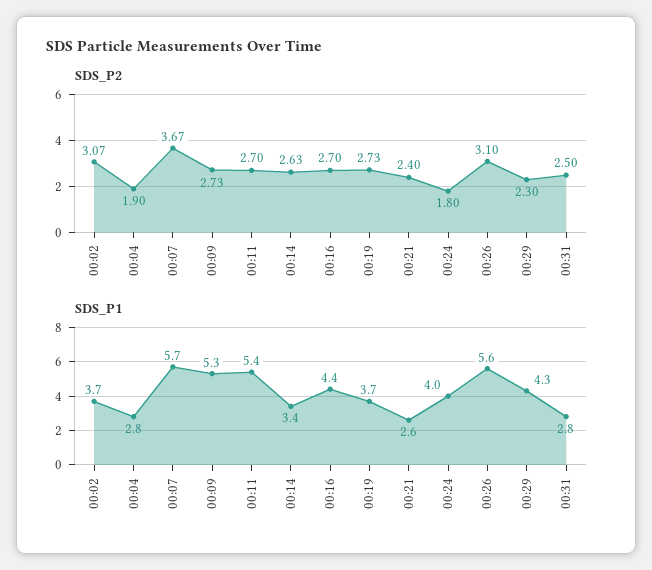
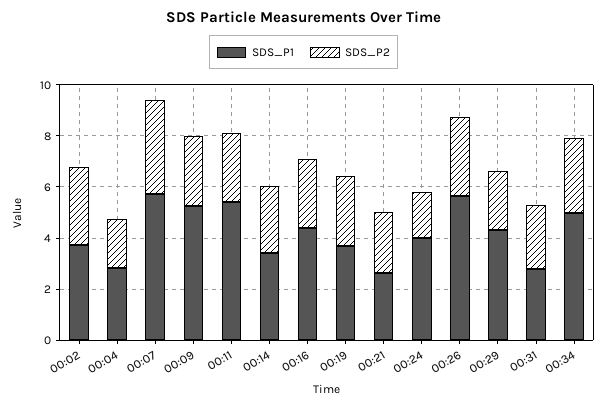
SDS_P1, 00:34: none -> 5
SDS_P2, 00:34: none -> 3

